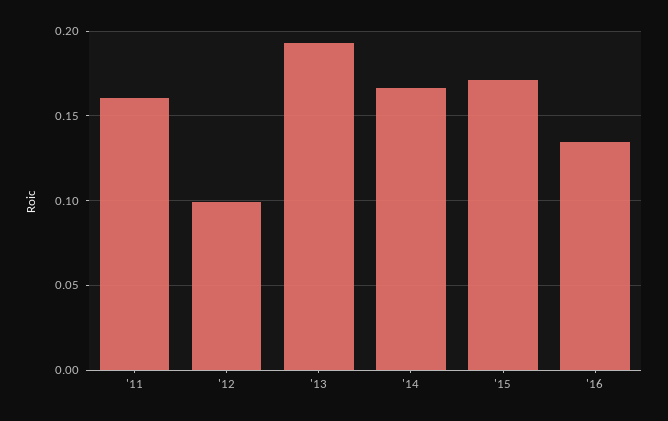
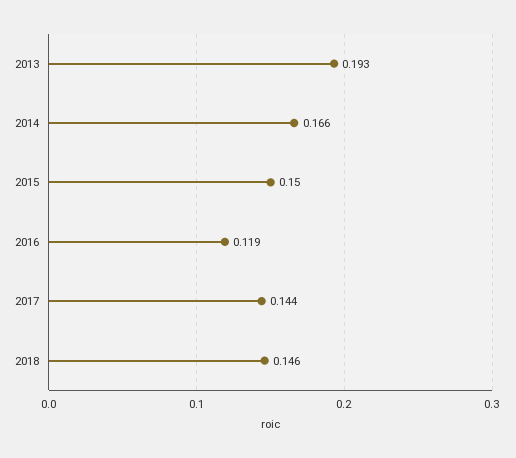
'11: 0.16 -> none
'12: 0.1 -> none
'15: 0.17 -> 0.15
'16: 0.135 -> 0.119
2017: none -> 0.144
2018: none -> 0.146

